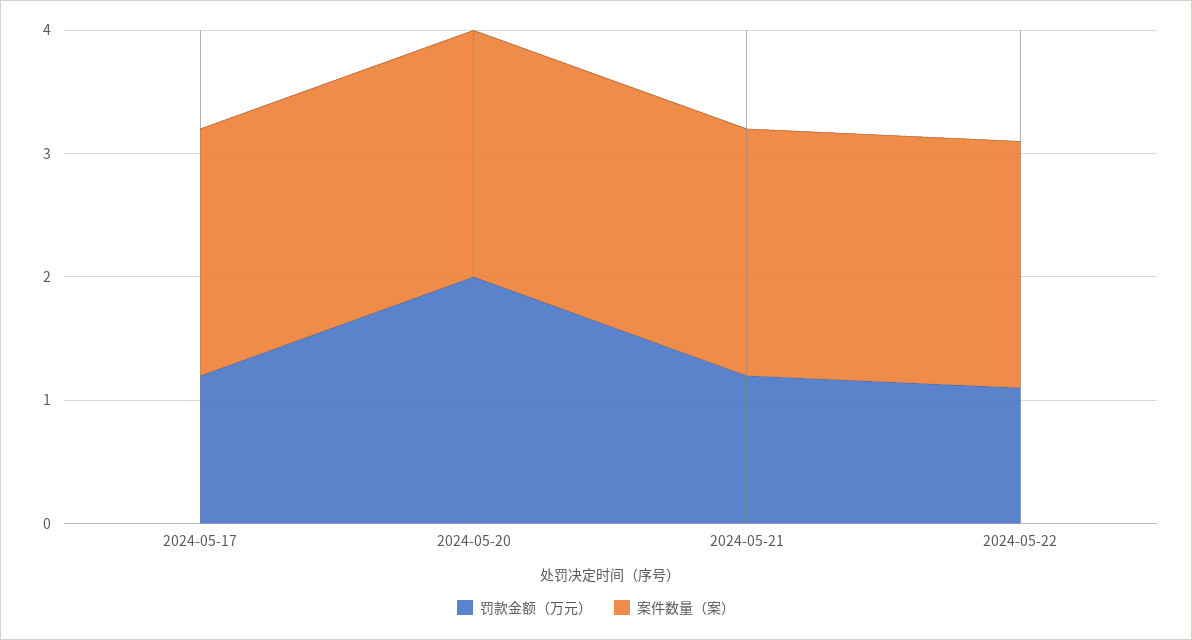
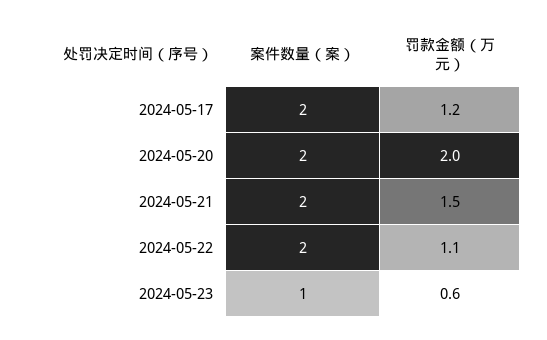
罚款金额（万元）, 2024-05-21: 1.2 -> 1.5
案件数量（案）, 2024-05-23: none -> 1
罚款金额（万元）, 2024-05-23: none -> 0.6

